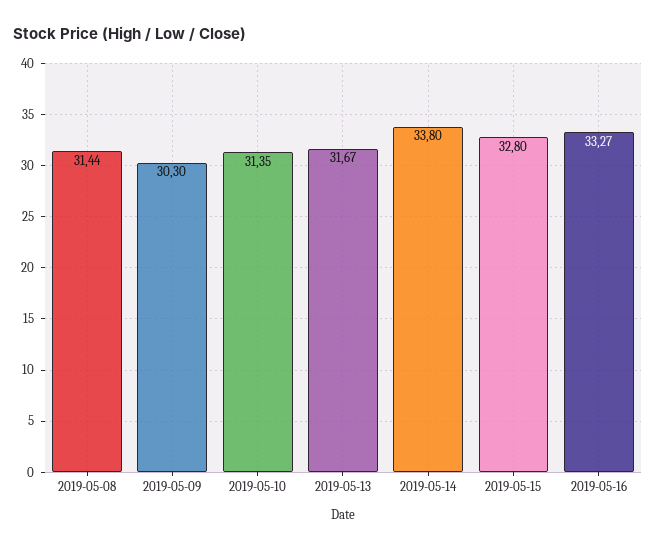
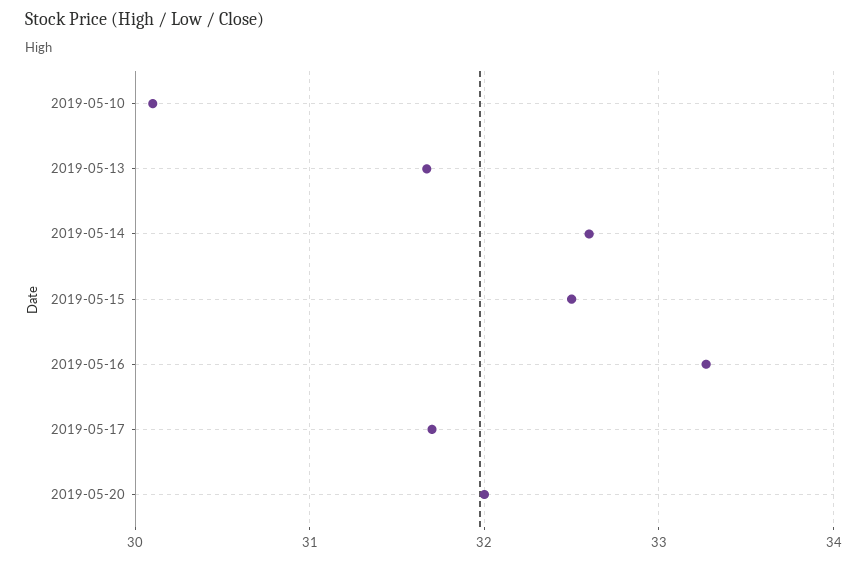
2019-05-08: 31.44 -> none
2019-05-09: 30.3 -> none
2019-05-10: 31.35 -> 30.1
2019-05-14: 33.8 -> 32.6
2019-05-15: 32.8 -> 32.5
2019-05-17: none -> 31.7
2019-05-20: none -> 32

